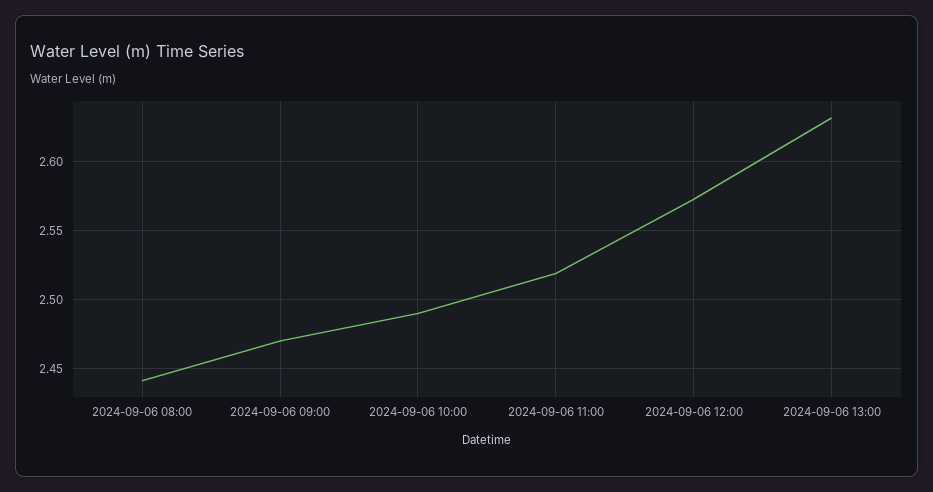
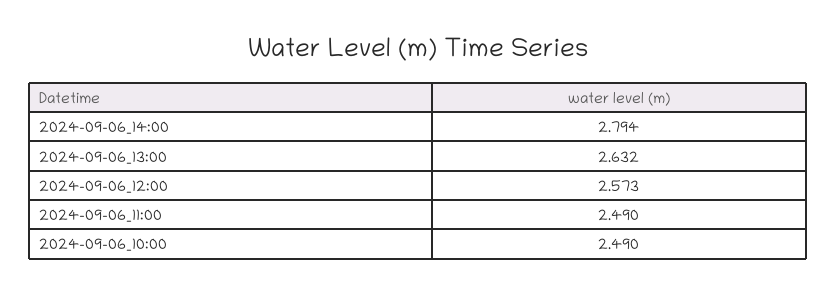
2024-09-06 08:00: 2.44 -> none
2024-09-06 09:00: 2.47 -> none
2024-09-06 11:00: 2.52 -> 2.49
2024-09-06_14:00: none -> 2.794

